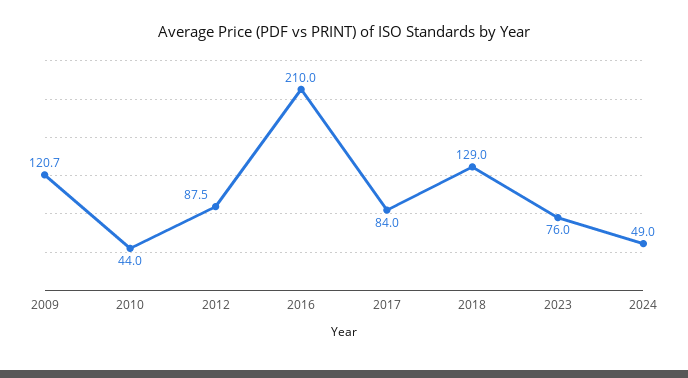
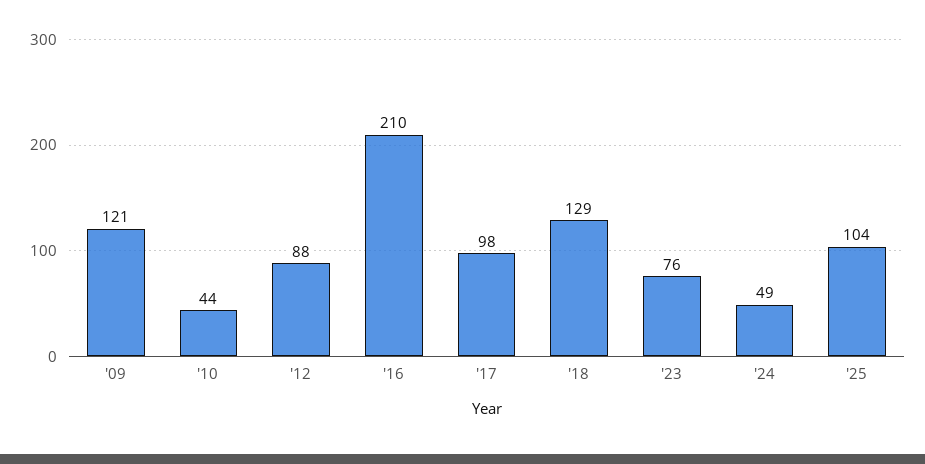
2017: 84 -> 98
'25: none -> 104

